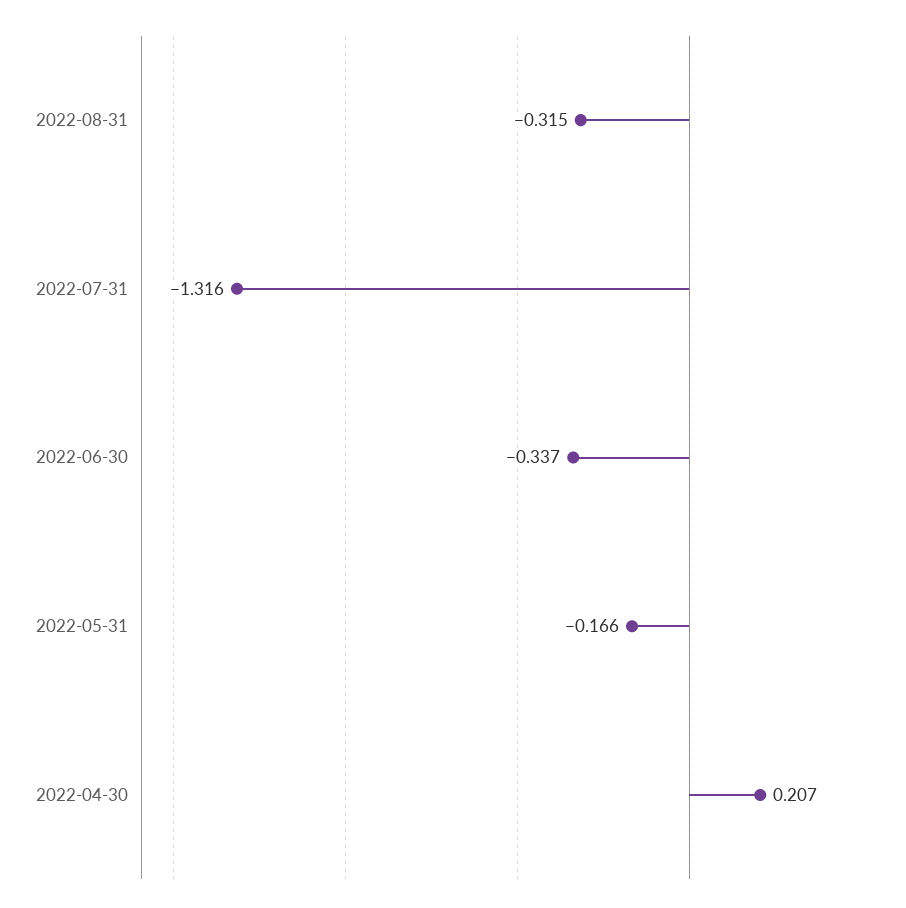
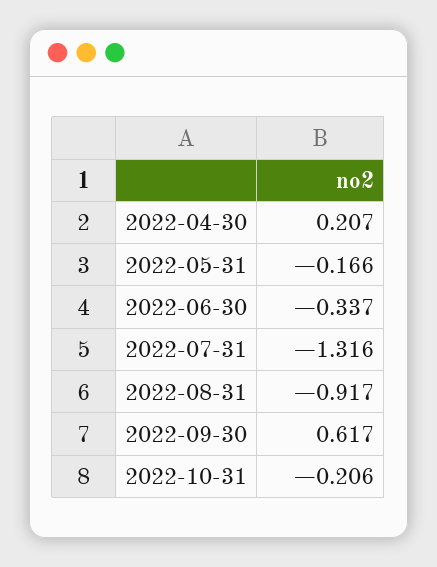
2022-08-31: -0.315 -> -0.917
2022-09-30: none -> 0.617
2022-10-31: none -> -0.206

